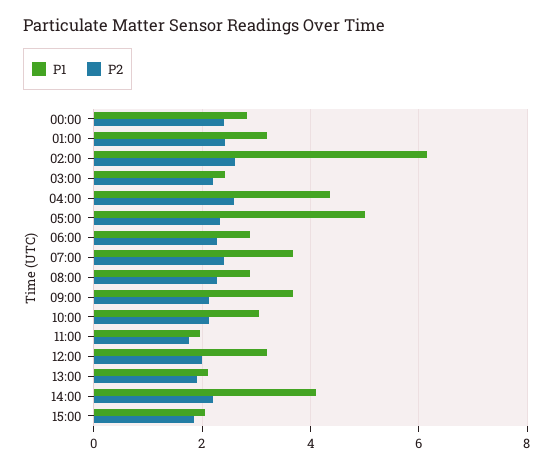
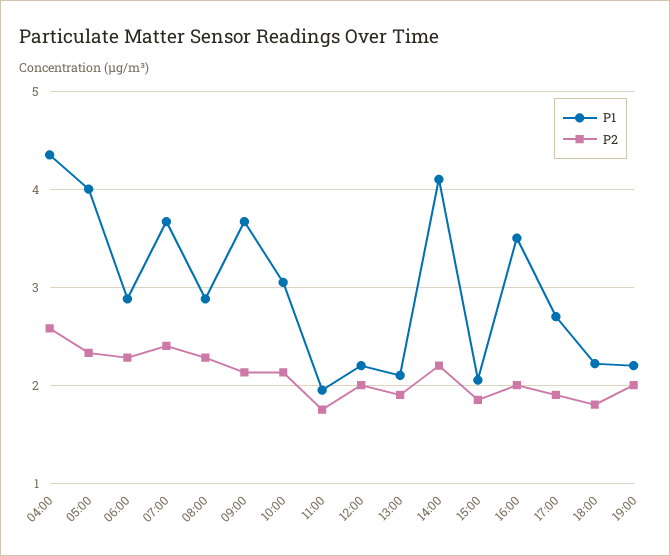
P1, 00:00: 2.8 -> none
P2, 00:00: 2.4 -> none
P1, 01:00: 3.2 -> none
P2, 01:00: 2.4 -> none
P1, 02:00: 6.2 -> none
P2, 02:00: 2.6 -> none
P1, 03:00: 2.4 -> none
P2, 03:00: 2.2 -> none
P1, 05:00: 5 -> 4
P1, 12:00: 3.2 -> 2.2
P1, 16:00: none -> 3.5
P2, 16:00: none -> 2
P1, 17:00: none -> 2.7
P2, 17:00: none -> 1.9
P1, 18:00: none -> 2.2
P2, 18:00: none -> 1.8
P1, 19:00: none -> 2.2
P2, 19:00: none -> 2

